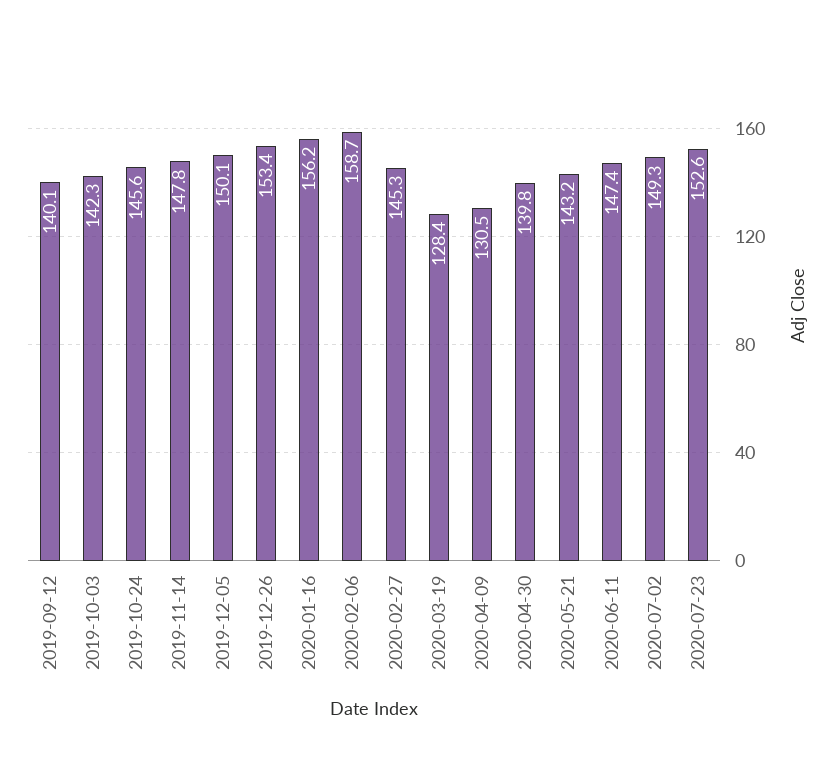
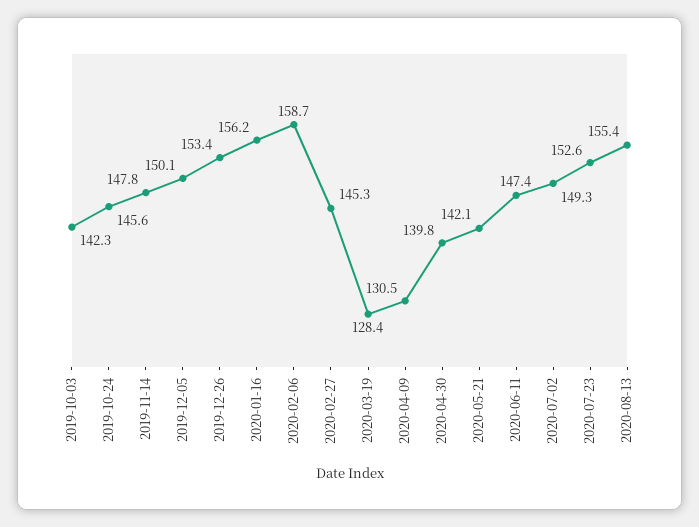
2019-09-12: 140.1 -> none
2020-05-21: 143.2 -> 142.1
2020-08-13: none -> 155.4

